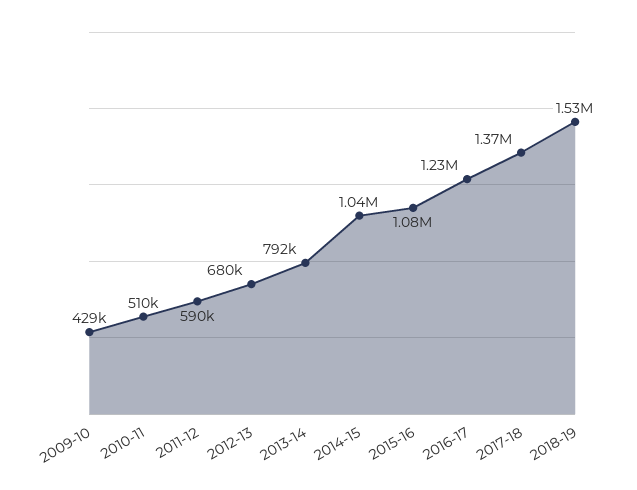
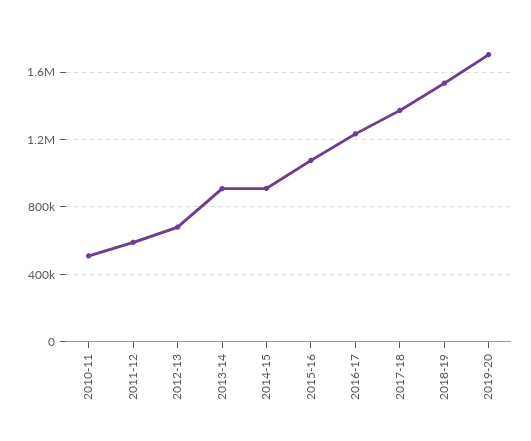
2009-10: 429000 -> none
2013-14: 792000 -> 900000
2014-15: 1040000 -> 900000
2019-20: none -> 1700000

